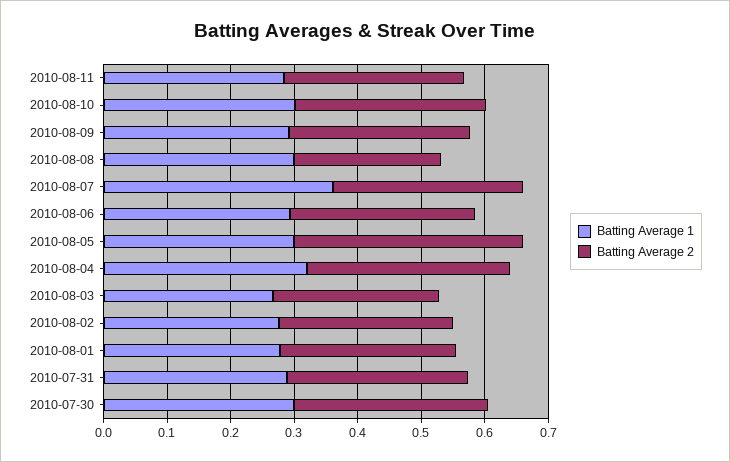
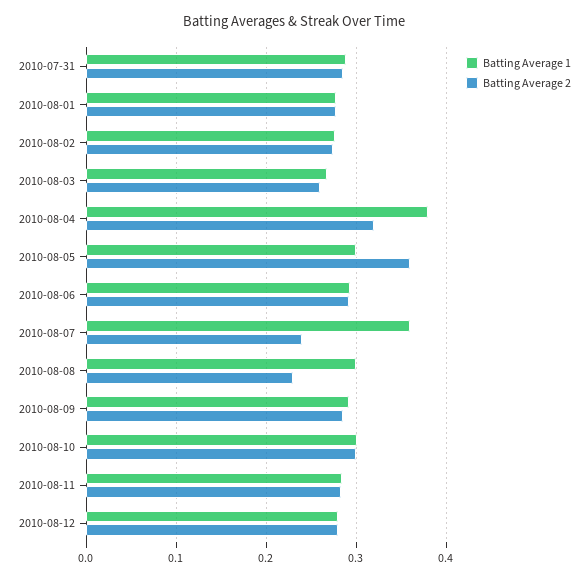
Batting Average 2, 2010-08-07: 0.3 -> 0.24
Batting Average 1, 2010-08-04: 0.32 -> 0.38
Batting Average 1, 2010-07-30: 0.3 -> none
Batting Average 2, 2010-07-30: 0.3 -> none
Batting Average 1, 2010-08-12: none -> 0.28
Batting Average 2, 2010-08-12: none -> 0.28

